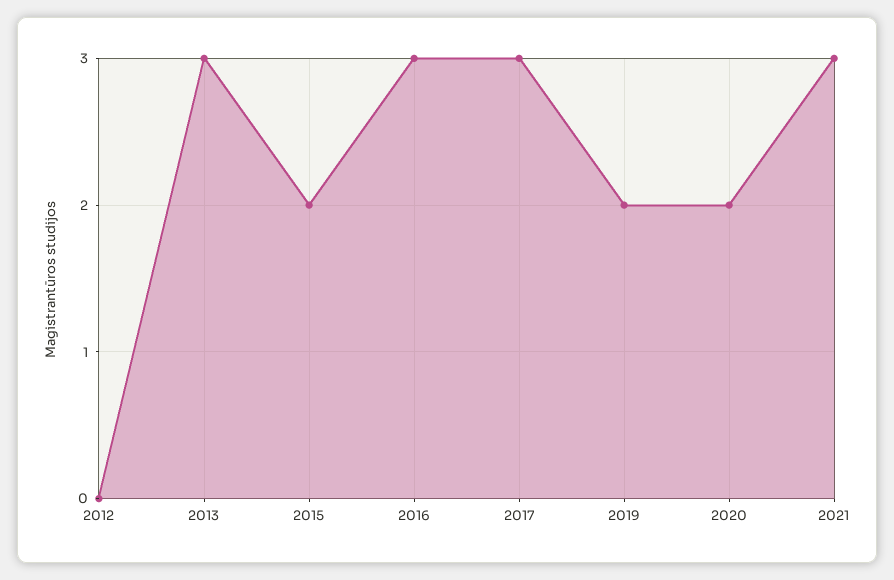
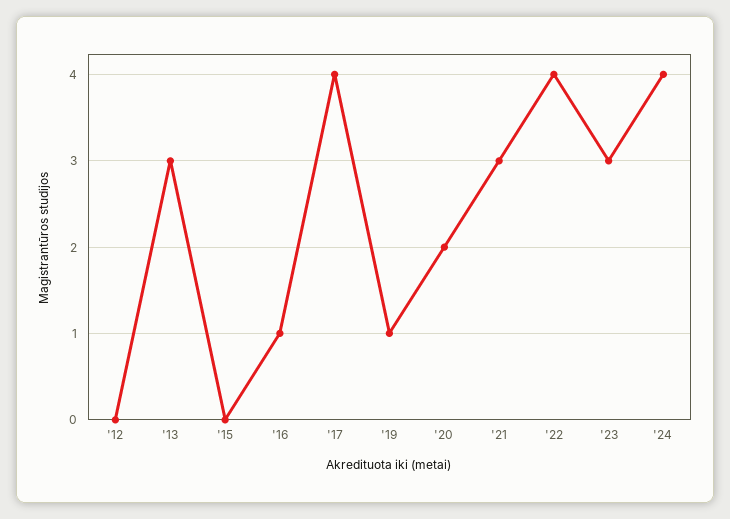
2015: 2 -> 0
2016: 3 -> 1
2017: 3 -> 4
2019: 2 -> 1
'22: none -> 4
'23: none -> 3
'24: none -> 4

